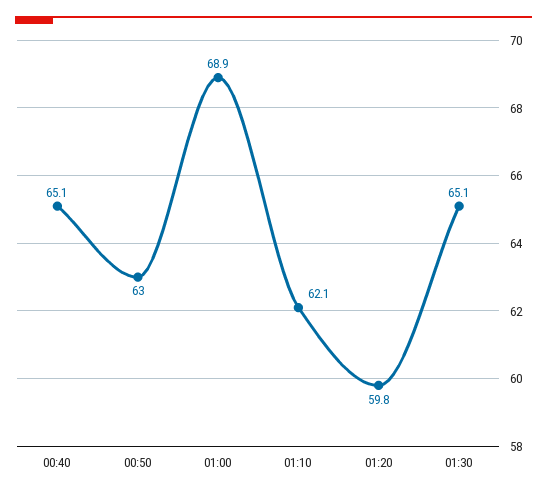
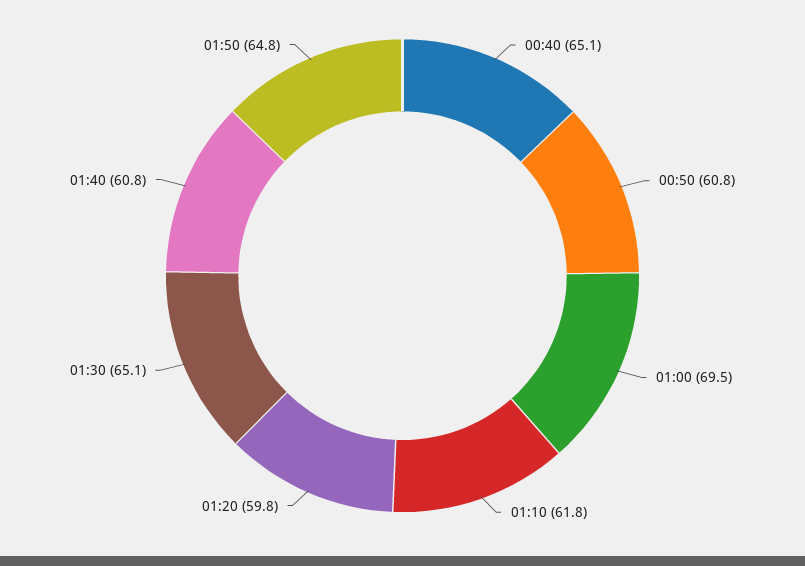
00:50: 63 -> 60.8
01:00: 68.9 -> 69.5
01:10: 62.1 -> 61.8
01:40: none -> 60.8
01:50: none -> 64.8

